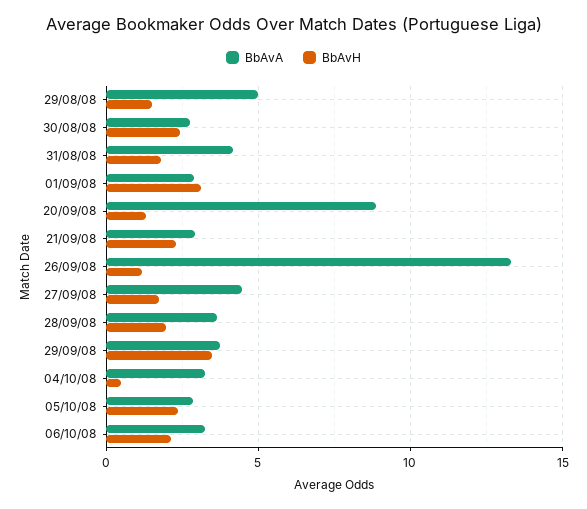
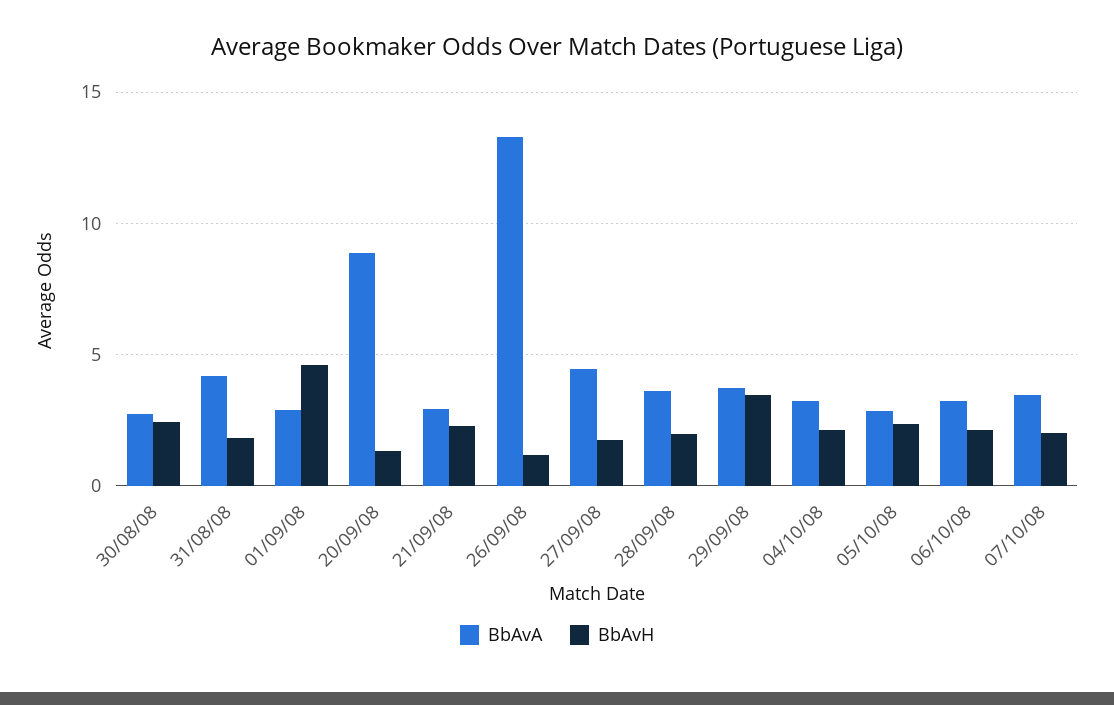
BbAvA, 29/08/08: 5 -> none
BbAvH, 29/08/08: 1.5 -> none
BbAvH, 01/09/08: 3 -> 4.5
BbAvH, 04/10/08: 0.5 -> 2
BbAvA, 07/10/08: none -> 3.5
BbAvH, 07/10/08: none -> 2

